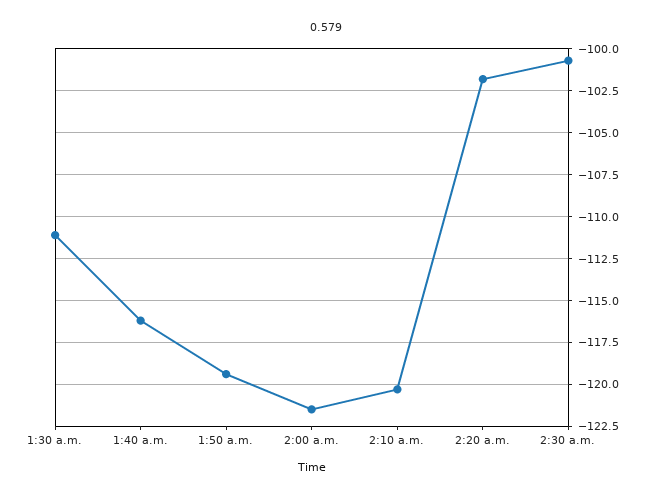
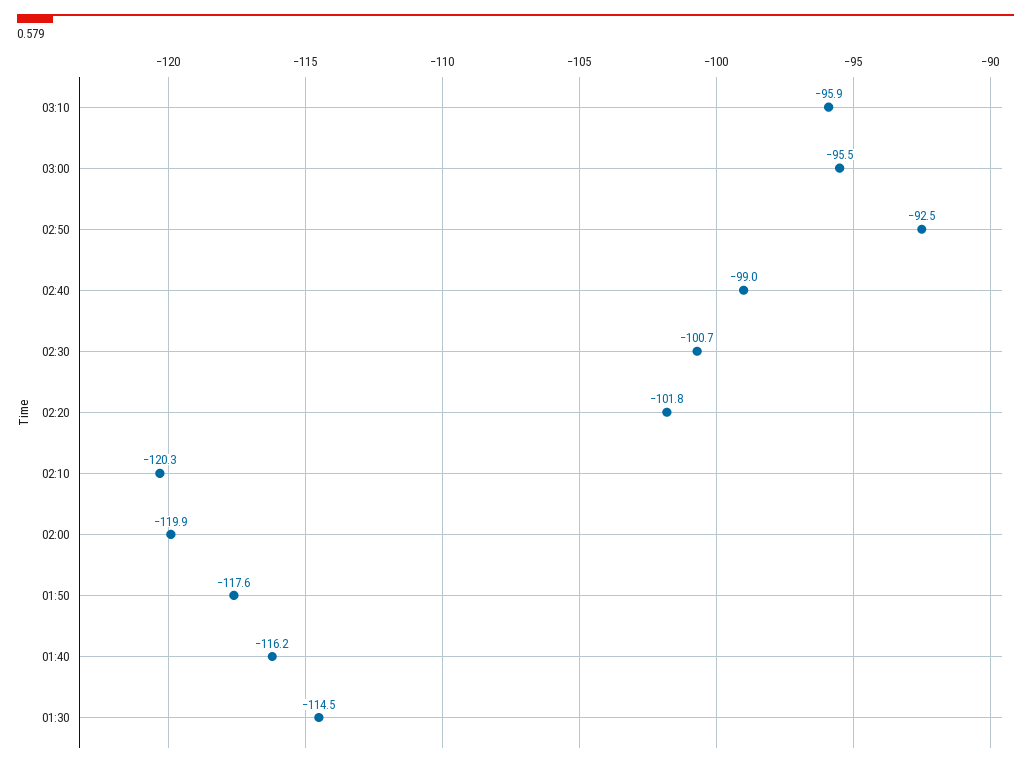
1:30 a.m.: -111 -> -114.5
1:50 a.m.: -119.5 -> -117.6
2:00 a.m.: -121.5 -> -119.9
03:10: none -> -95.9
03:00: none -> -95.5
02:50: none -> -92.5
02:40: none -> -99

